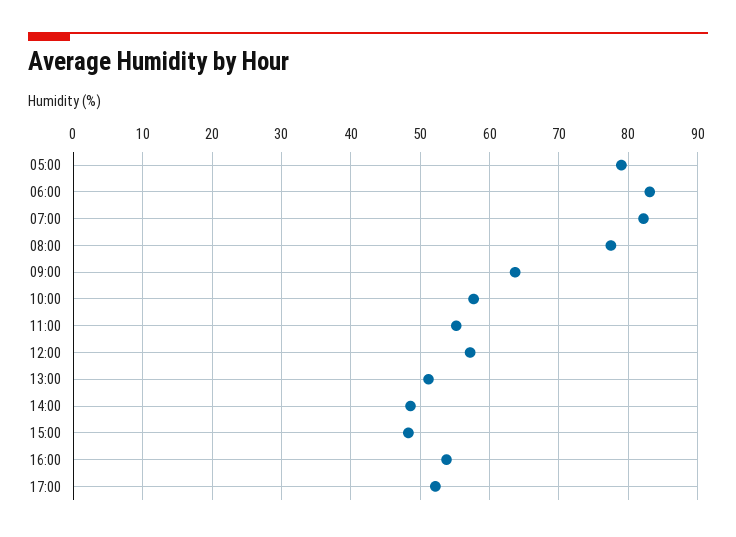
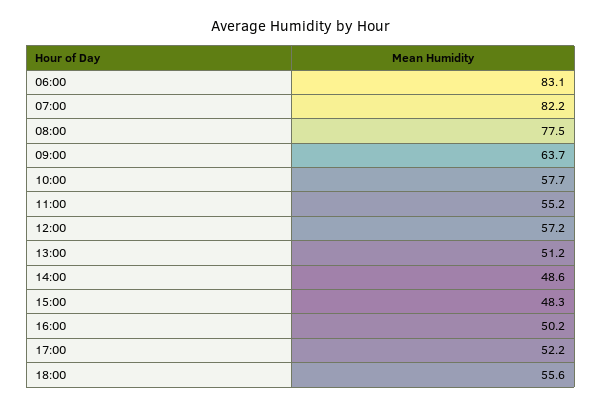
05:00: 79 -> none
16:00: 54 -> 50.2
18:00: none -> 55.6

